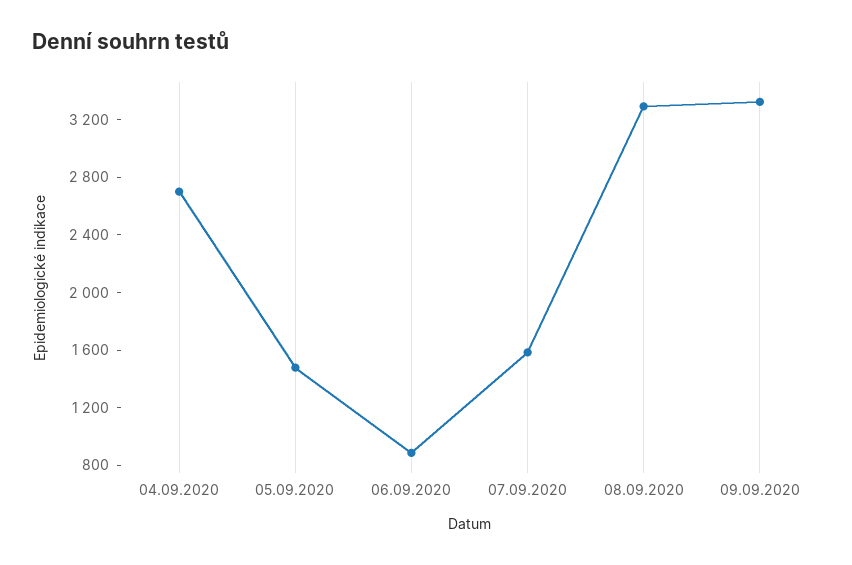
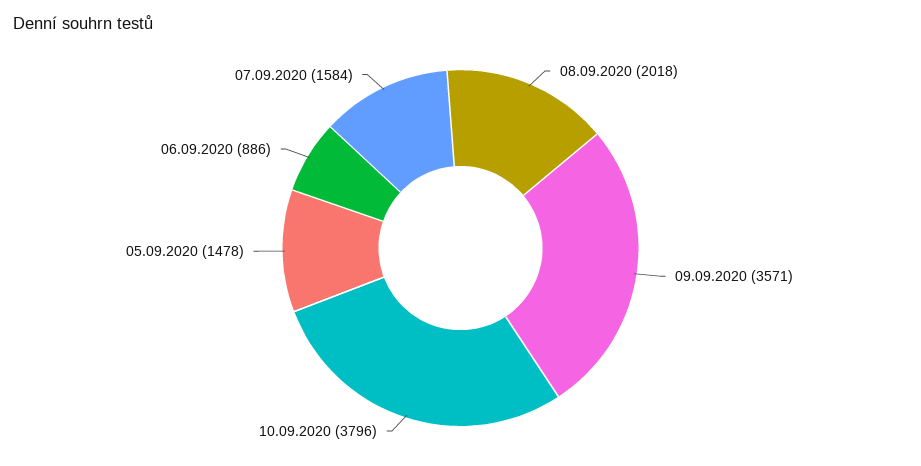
04.09.2020: 2700 -> none
08.09.2020: 3300 -> 2018
09.09.2020: 3300 -> 3571
10.09.2020: none -> 3796

